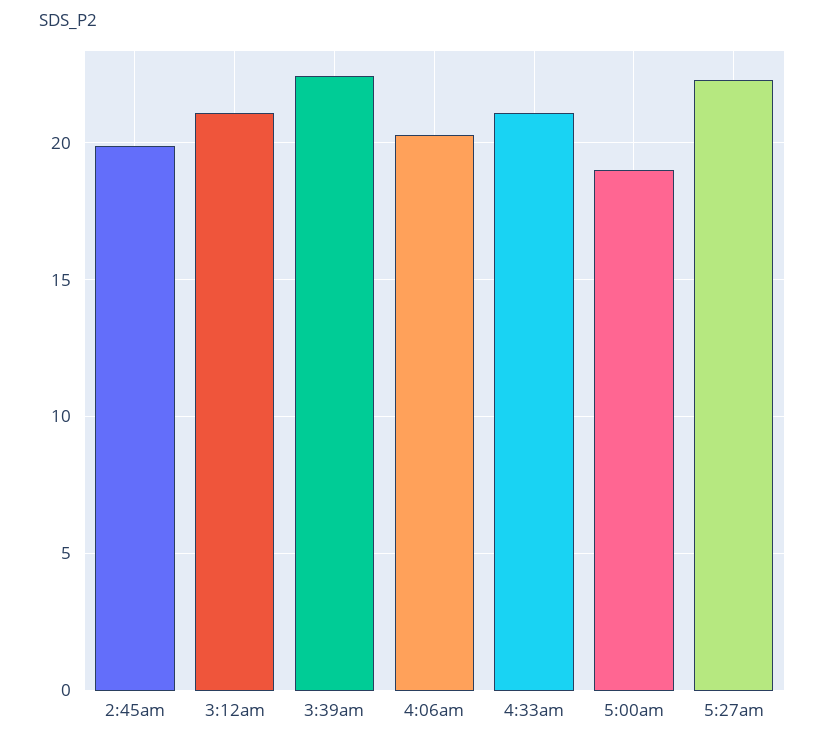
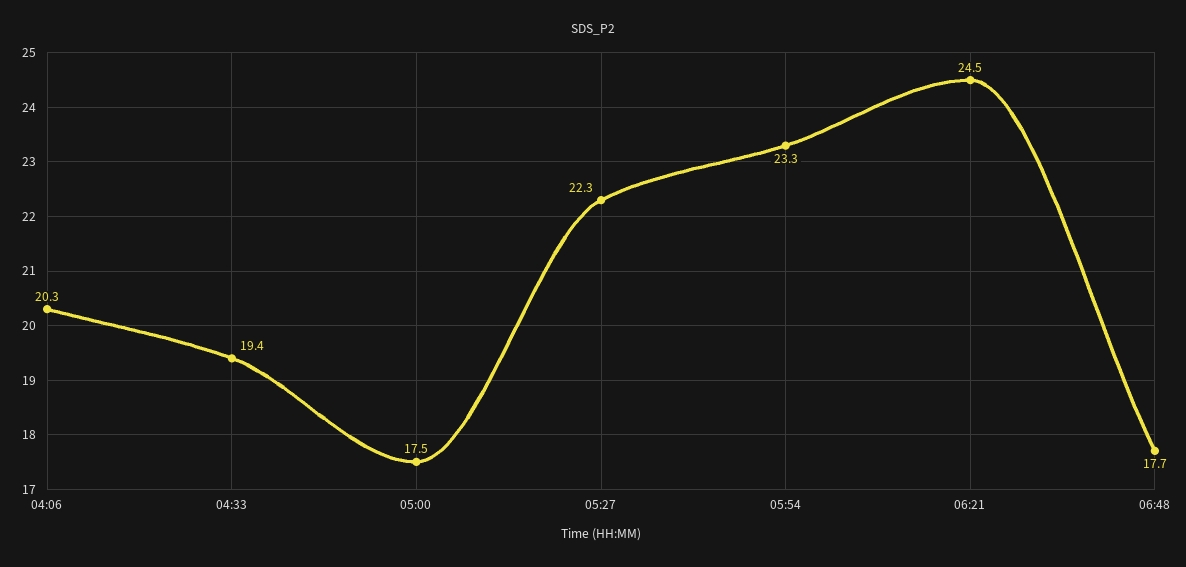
2:45am: 20 -> none
3:12am: 21 -> none
3:39am: 22.5 -> none
4:33am: 21 -> 19.4
5:00am: 19 -> 17.5
05:54: none -> 23.3
06:21: none -> 24.5
06:48: none -> 17.7

